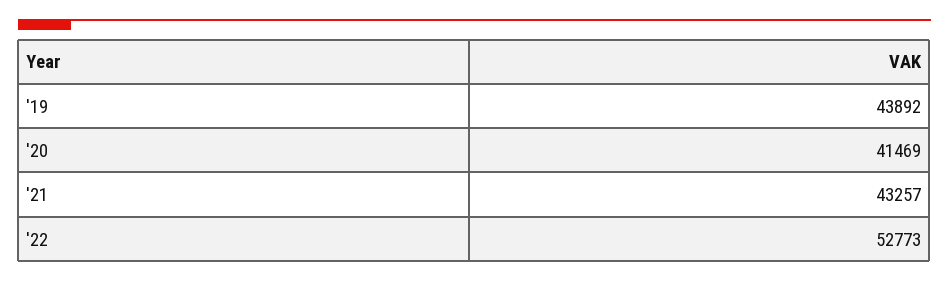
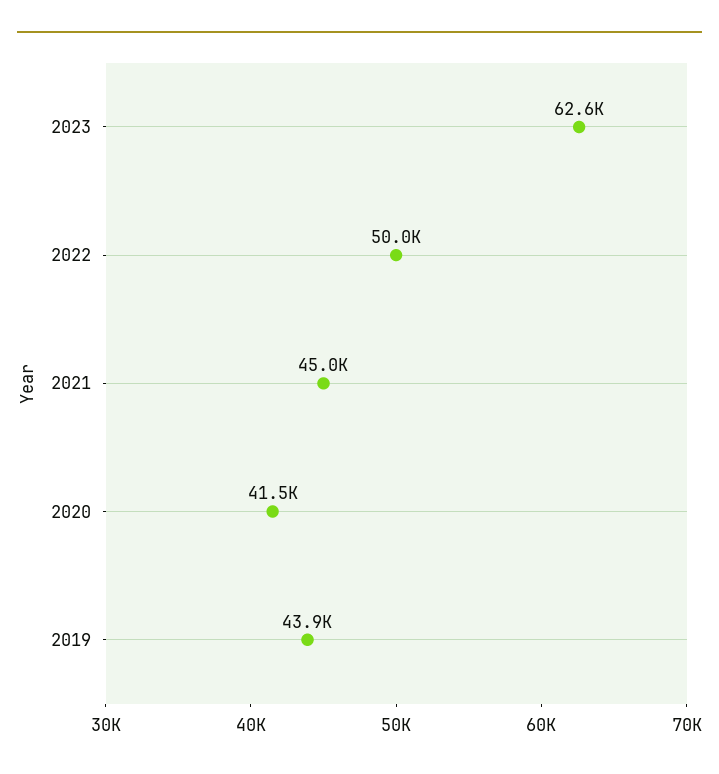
'21: 43257 -> 45000
'22: 52773 -> 50000
2023: none -> 62600

